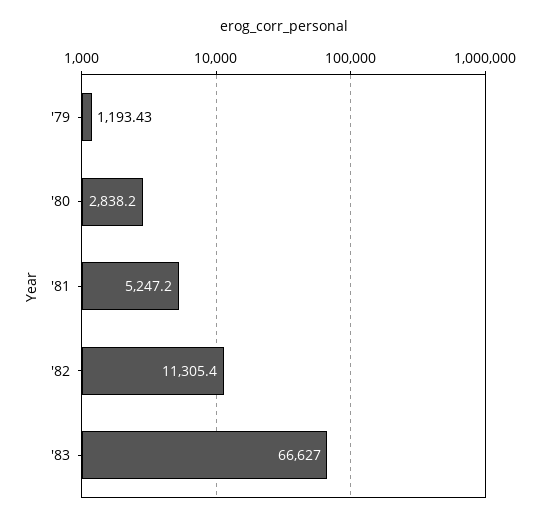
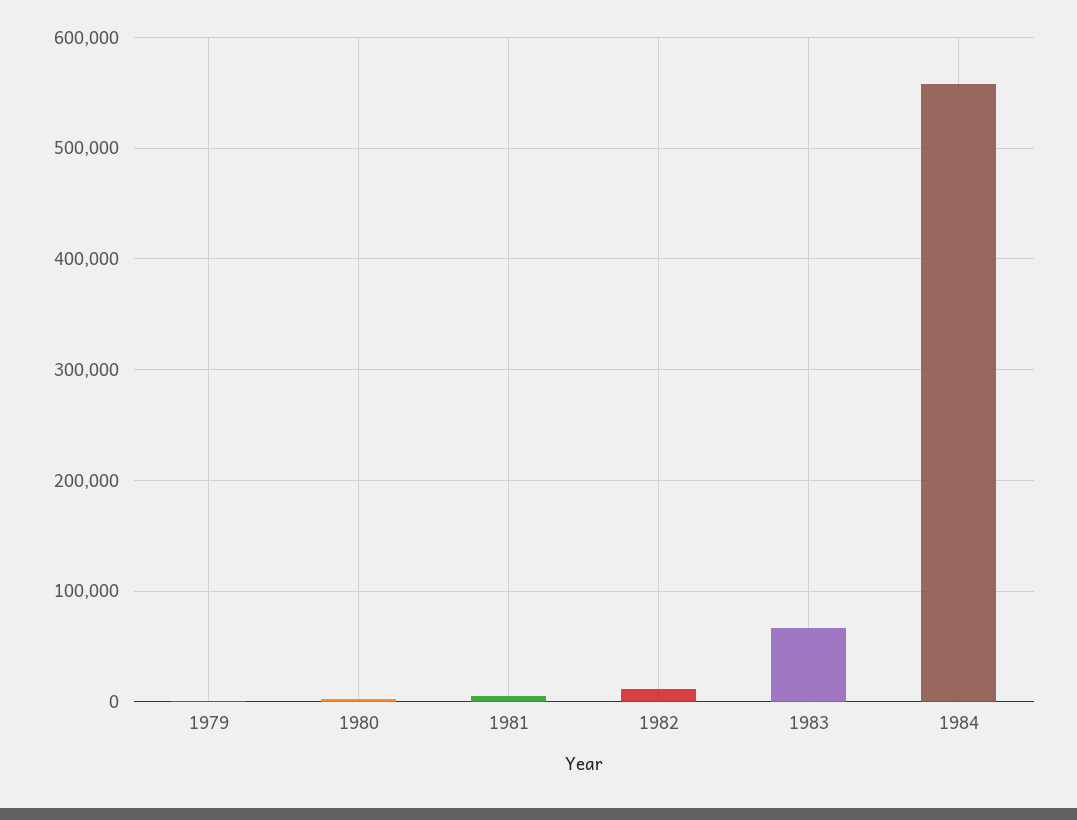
1984: none -> 560000

